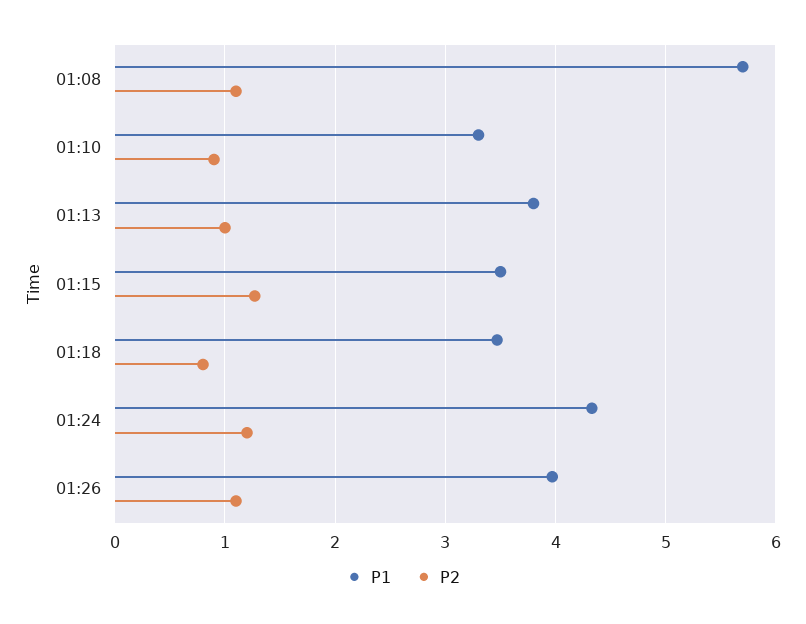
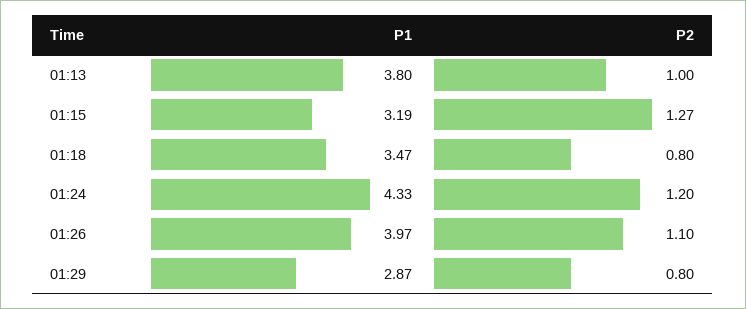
P1, 01:08: 5.7 -> none
P2, 01:08: 1.1 -> none
P1, 01:10: 3.3 -> none
P2, 01:10: 0.9 -> none
P1, 01:15: 3.5 -> 3.19
P1, 01:29: none -> 2.87
P2, 01:29: none -> 0.8

